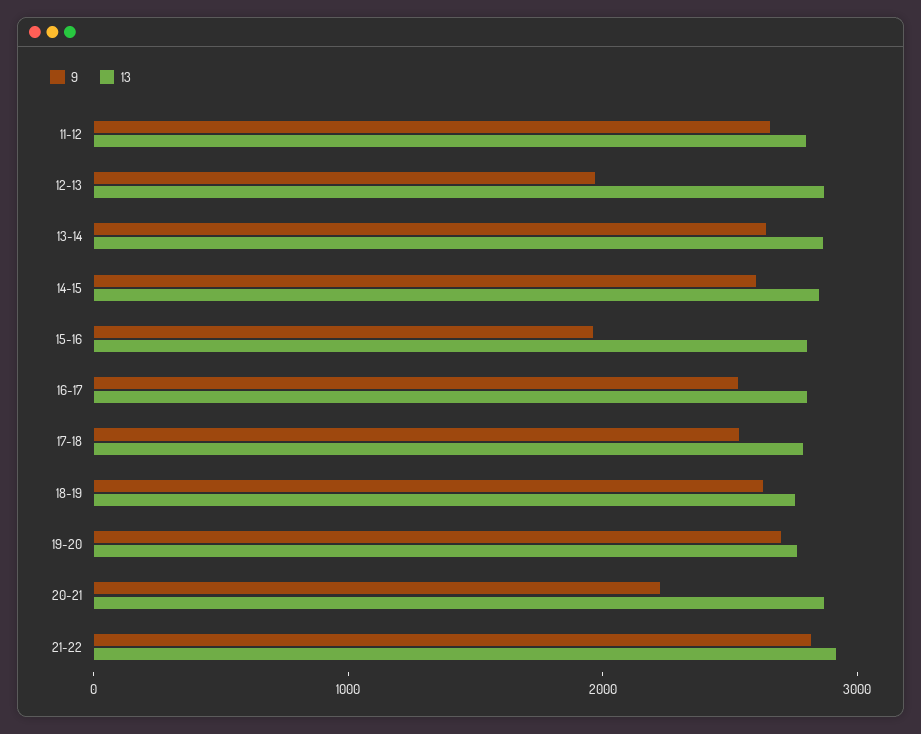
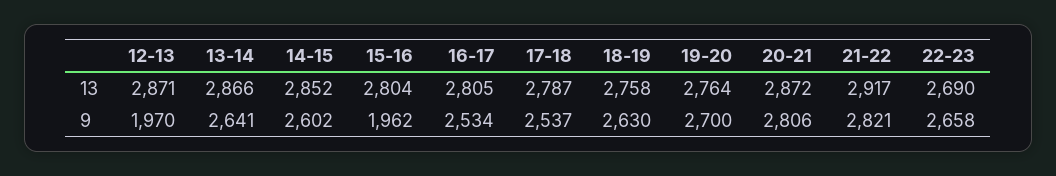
9, 11-12: 2600 -> none
13, 11-12: 2800 -> none
9, 20-21: 2200 -> 2806
13, 22-23: none -> 2690
9, 22-23: none -> 2658

